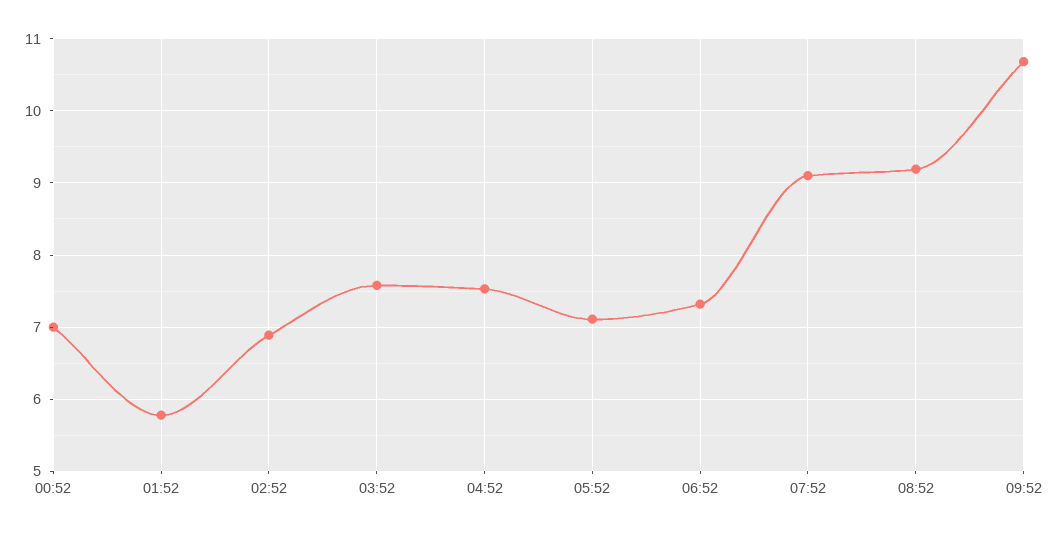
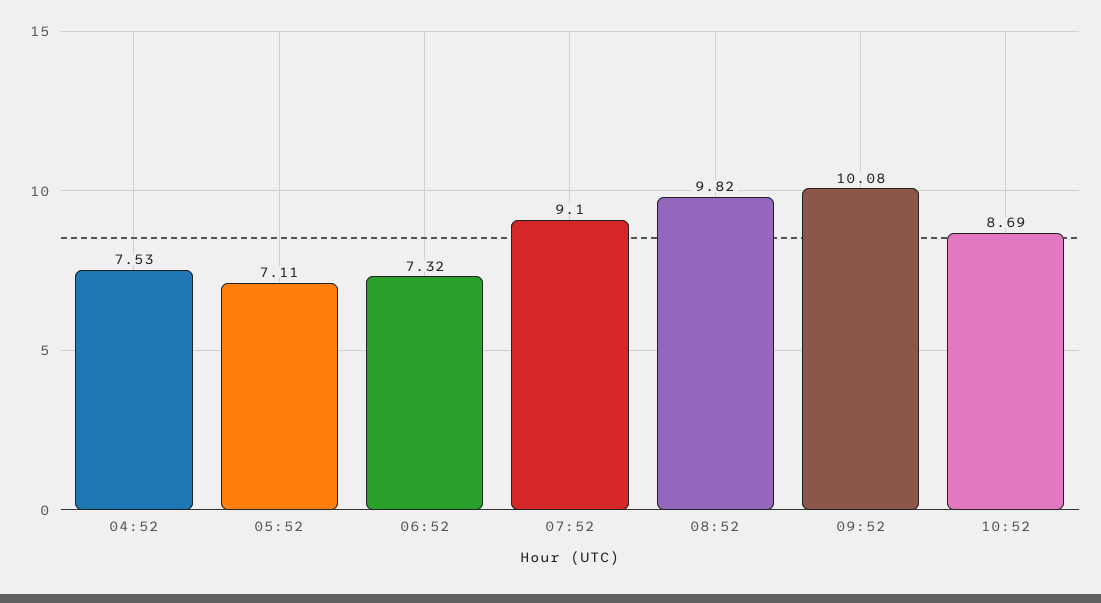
00:52: 7 -> none
01:52: 5.8 -> none
02:52: 6.9 -> none
03:52: 7.6 -> none
08:52: 9.2 -> 9.82
09:52: 10.7 -> 10.08
10:52: none -> 8.69

